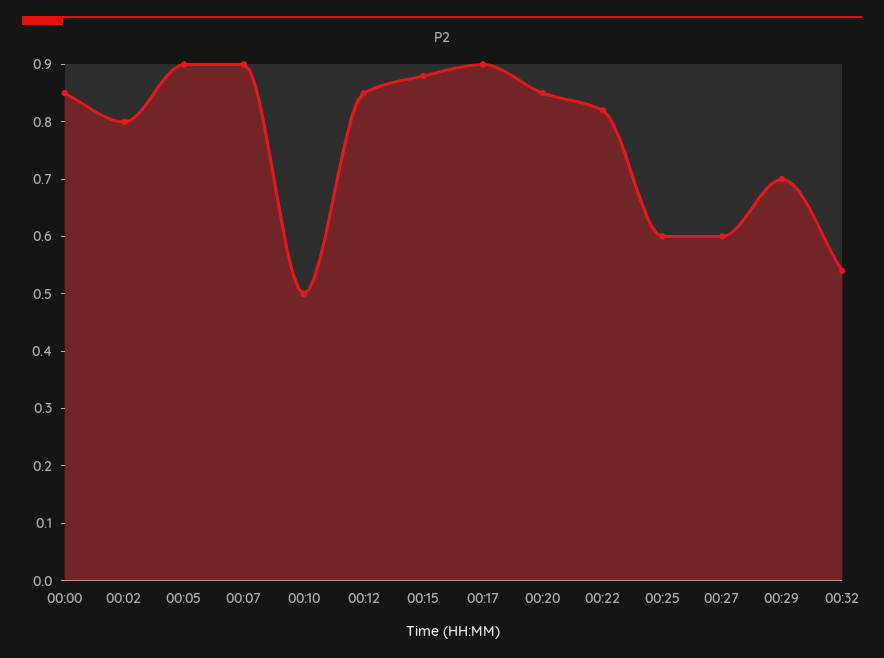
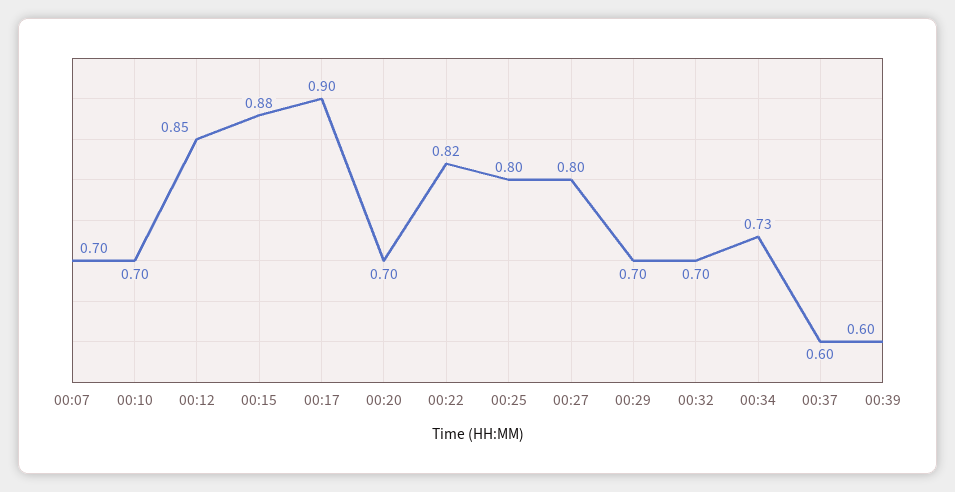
00:00: 0.85 -> none
00:02: 0.8 -> none
00:05: 0.9 -> none
00:07: 0.9 -> 0.7
00:10: 0.5 -> 0.7
00:20: 0.85 -> 0.7
00:25: 0.6 -> 0.8
00:27: 0.6 -> 0.8
00:32: 0.55 -> 0.7
00:34: none -> 0.73
00:37: none -> 0.6
00:39: none -> 0.6

